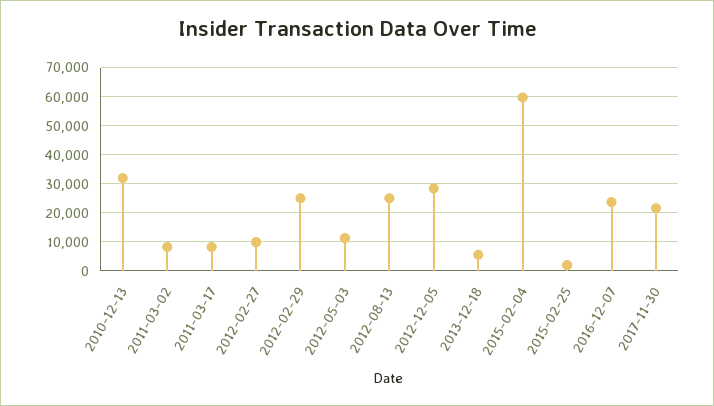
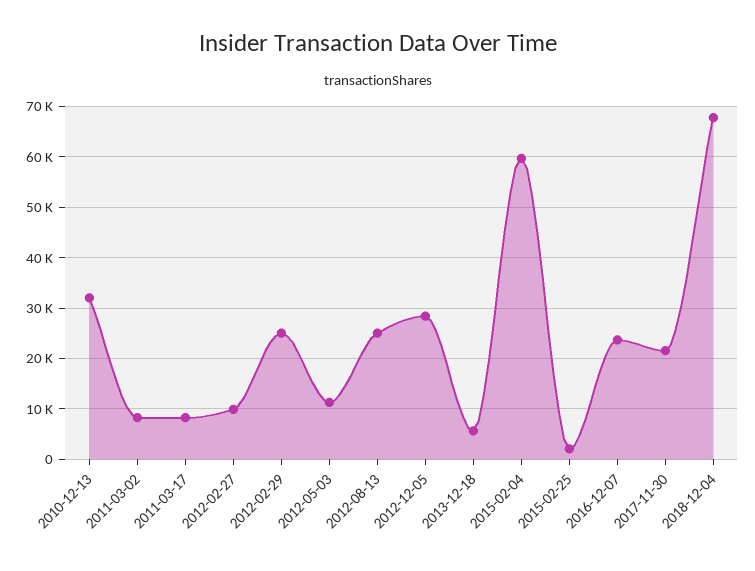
2018-12-04: none -> 68000

